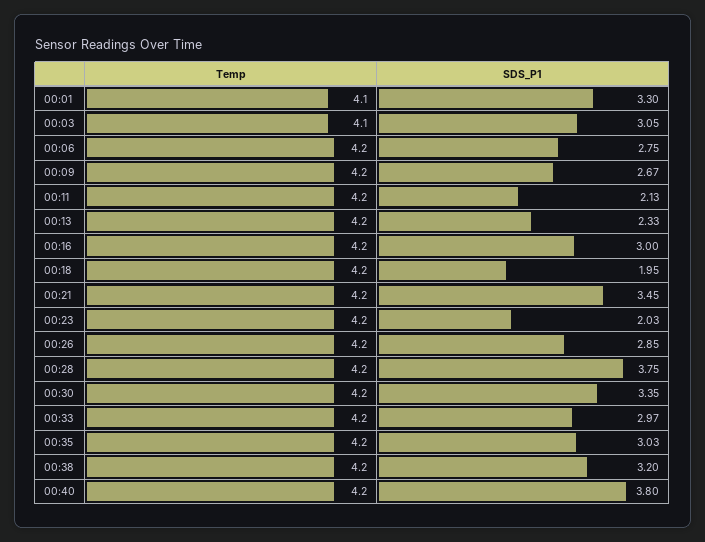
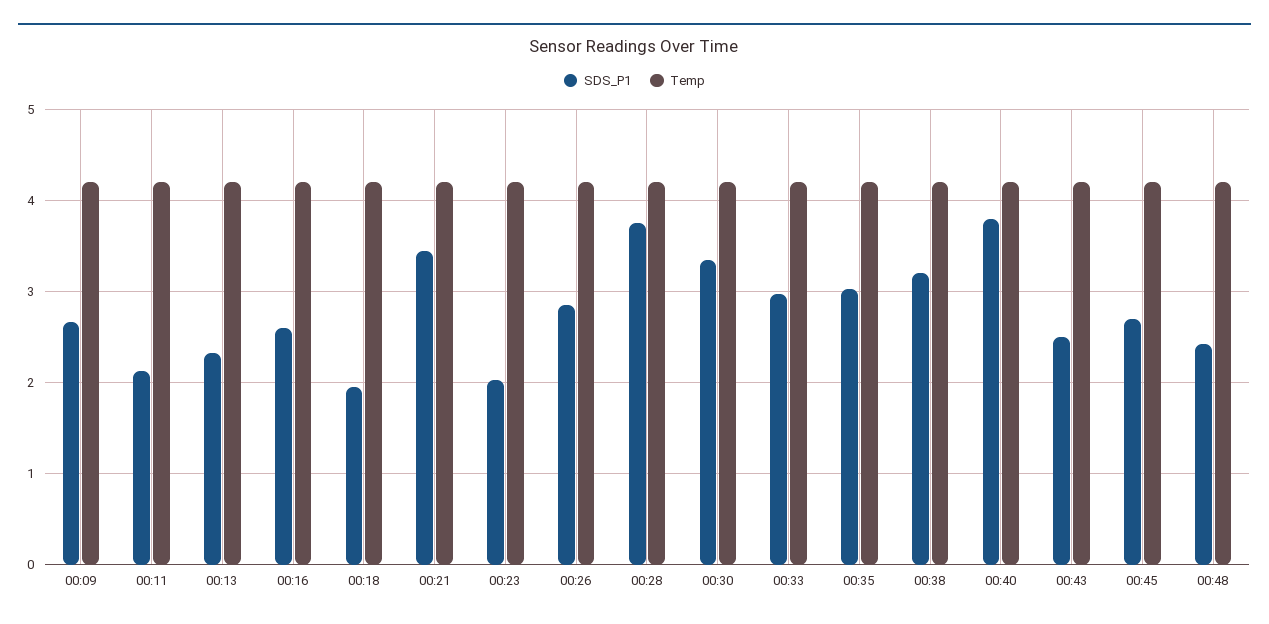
Temp, 00:01: 4.1 -> none
SDS_P1, 00:01: 3.3 -> none
Temp, 00:03: 4.1 -> none
SDS_P1, 00:03: 3.05 -> none
Temp, 00:06: 4.2 -> none
SDS_P1, 00:06: 2.75 -> none
SDS_P1, 00:16: 3 -> 2.6
SDS_P1, 00:43: none -> 2.5
Temp, 00:43: none -> 4.2
SDS_P1, 00:45: none -> 2.7
Temp, 00:45: none -> 4.2
SDS_P1, 00:48: none -> 2.4
Temp, 00:48: none -> 4.2

